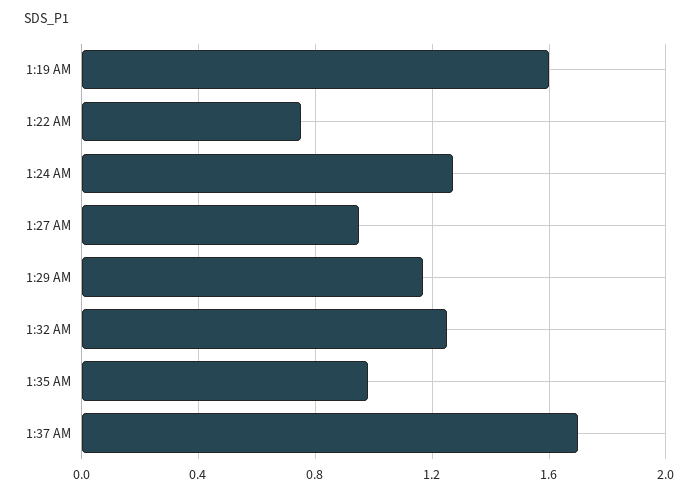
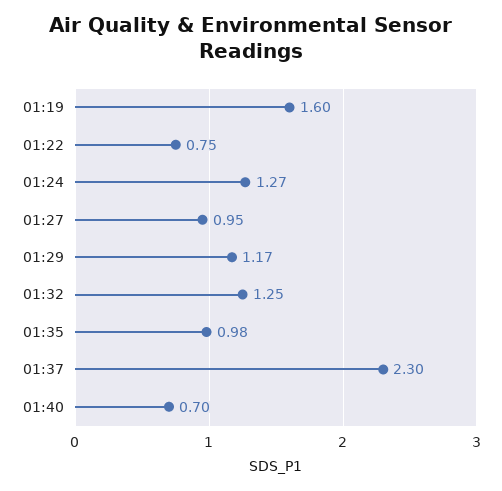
1:37 AM: 1.7 -> 2.3
01:40: none -> 0.7

